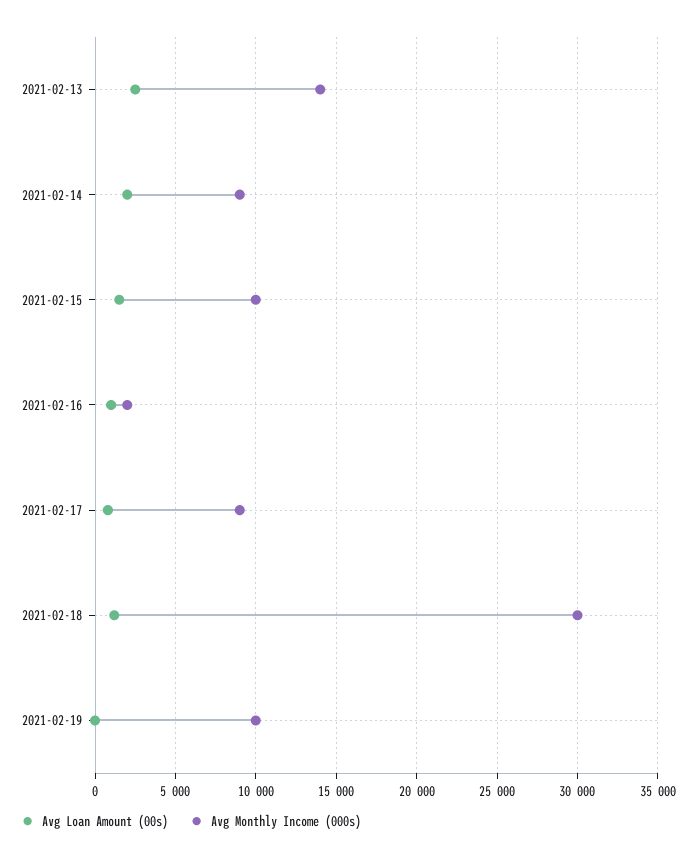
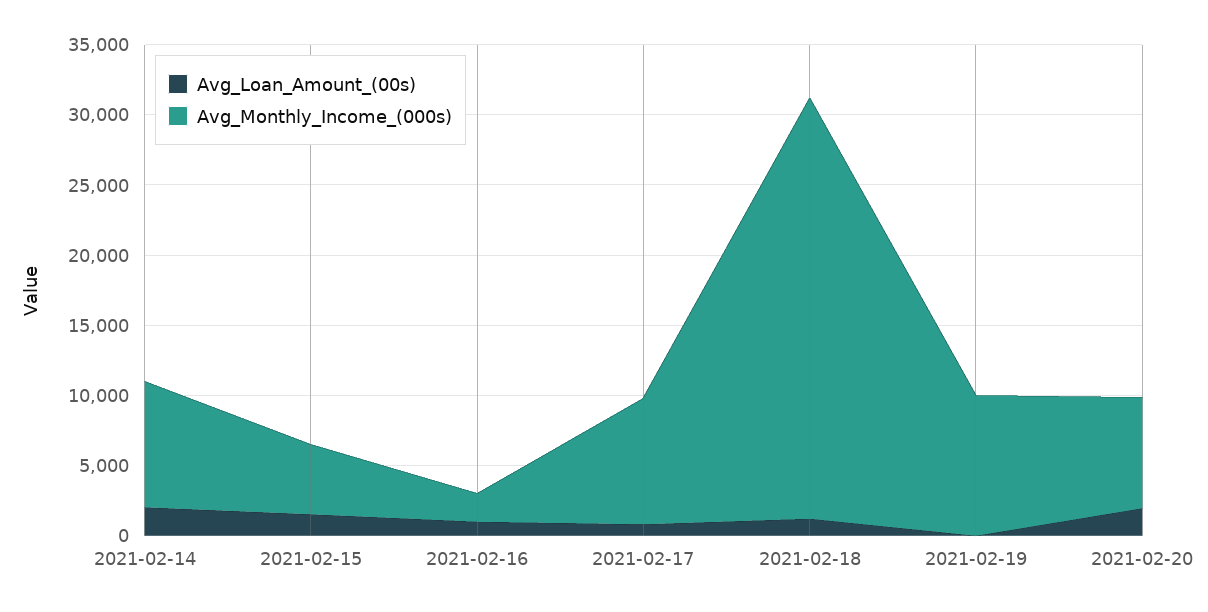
Avg Loan Amount (00s), 2021-02-13: 2500 -> none
Avg Monthly Income (000s), 2021-02-13: 14000 -> none
Avg Monthly Income (000s), 2021-02-15: 10000 -> 5000
Avg Loan Amount (00s), 2021-02-20: none -> 2000
Avg Monthly Income (000s), 2021-02-20: none -> 8000

